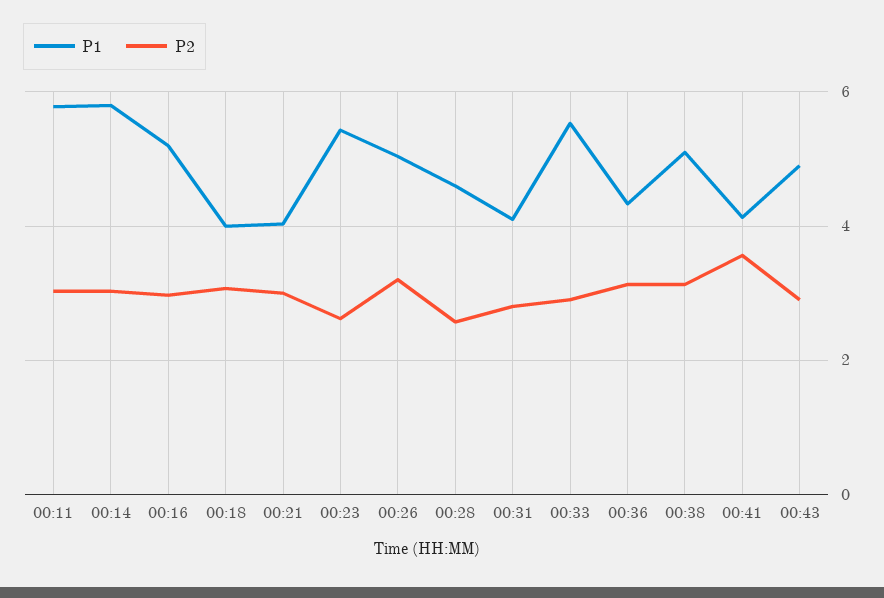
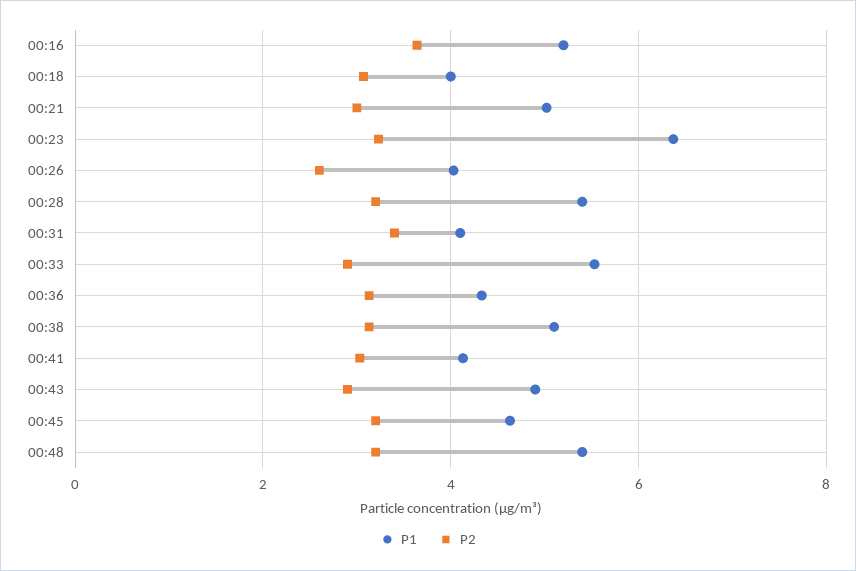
P1, 00:11: 5.8 -> none
P2, 00:11: 3 -> none
P1, 00:14: 5.8 -> none
P2, 00:14: 3 -> none
P2, 00:16: 3 -> 3.6
P1, 00:21: 4 -> 5
P1, 00:23: 5.4 -> 6.4
P2, 00:23: 2.6 -> 3.2
P1, 00:26: 5 -> 4
P2, 00:26: 3.2 -> 2.6
P1, 00:28: 4.6 -> 5.4
P2, 00:28: 2.6 -> 3.2
P2, 00:31: 2.8 -> 3.4
P2, 00:41: 3.6 -> 3
P1, 00:45: none -> 4.6
P2, 00:45: none -> 3.2
P1, 00:48: none -> 5.4
P2, 00:48: none -> 3.2

